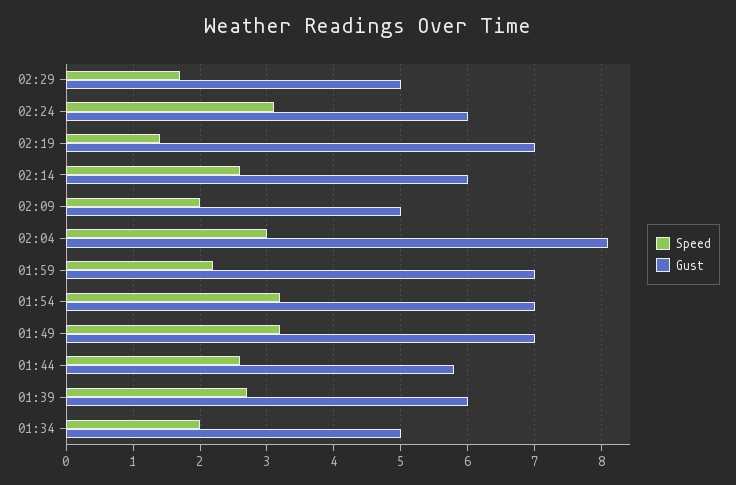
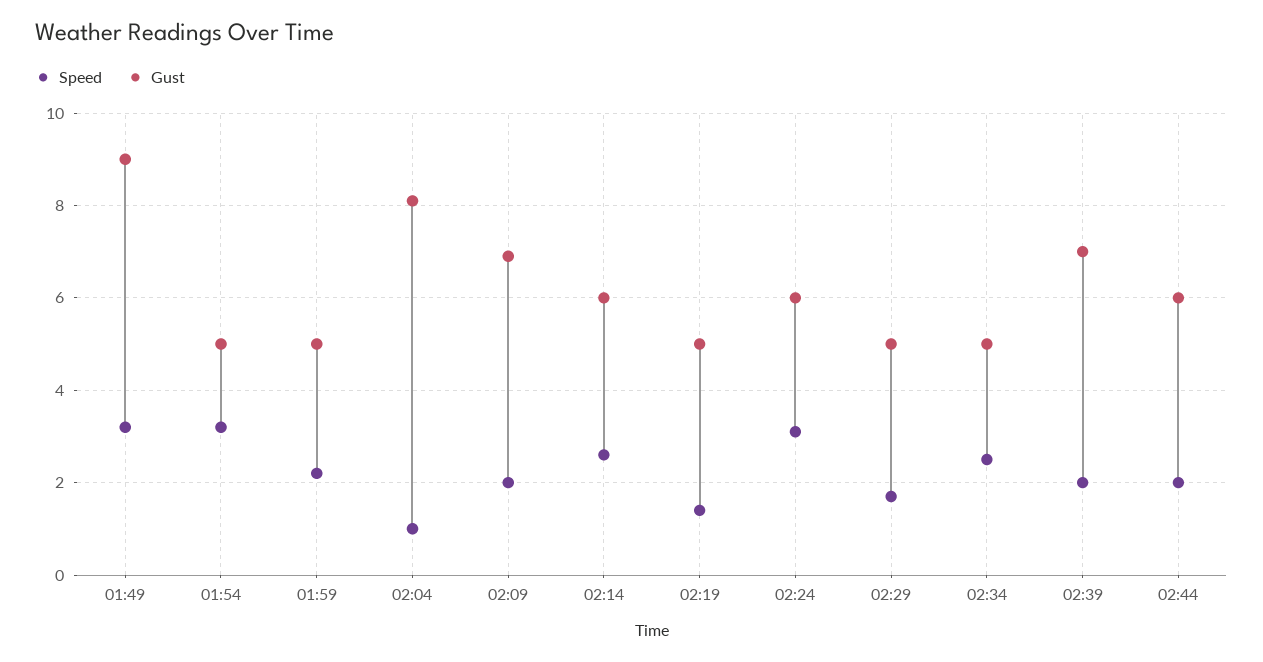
Gust, 02:19: 7 -> 5
Gust, 02:09: 5 -> 7
Speed, 02:04: 3 -> 1
Gust, 01:59: 7 -> 5
Gust, 01:54: 7 -> 5
Gust, 01:49: 7 -> 9
Speed, 01:44: 2.6 -> none
Gust, 01:44: 5.8 -> none
Speed, 01:39: 2.7 -> none
Gust, 01:39: 6 -> none
Speed, 01:34: 2 -> none
Gust, 01:34: 5 -> none
Speed, 02:34: none -> 2.5
Gust, 02:34: none -> 5
Speed, 02:39: none -> 2
Gust, 02:39: none -> 7
Speed, 02:44: none -> 2
Gust, 02:44: none -> 6

